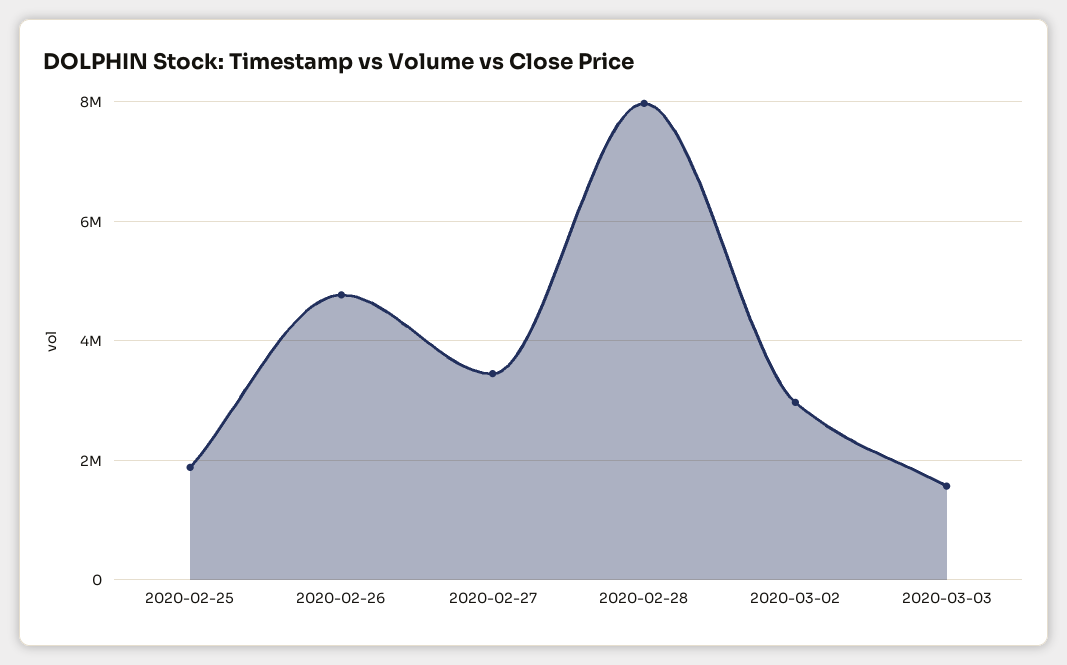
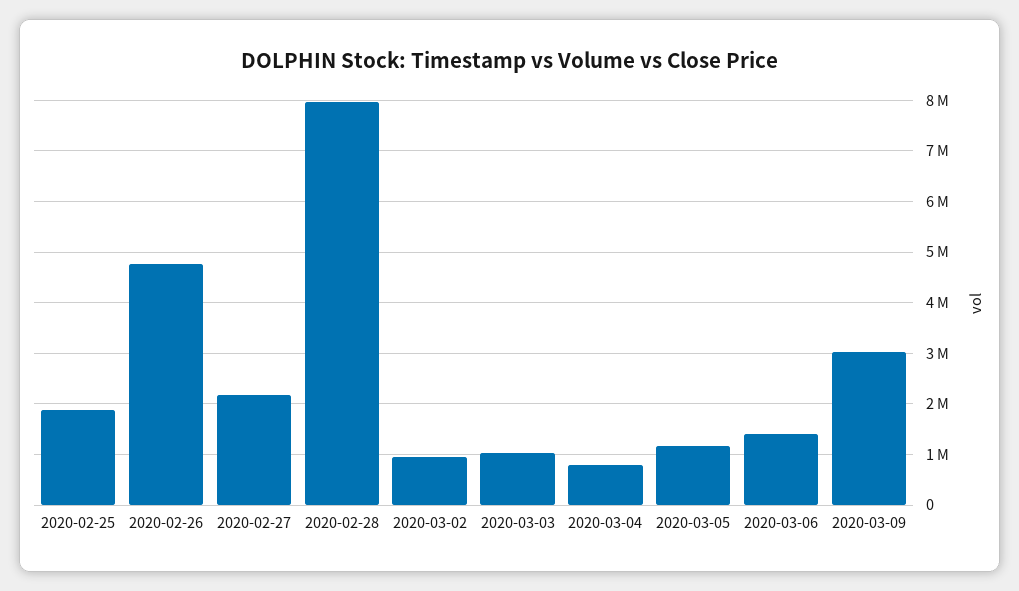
2020-02-27: 3400000 -> 2200000
2020-03-02: 3000000 -> 1000000
2020-03-03: 1600000 -> 1000000
2020-03-04: none -> 800000
2020-03-05: none -> 1200000
2020-03-06: none -> 1400000
2020-03-09: none -> 3000000

